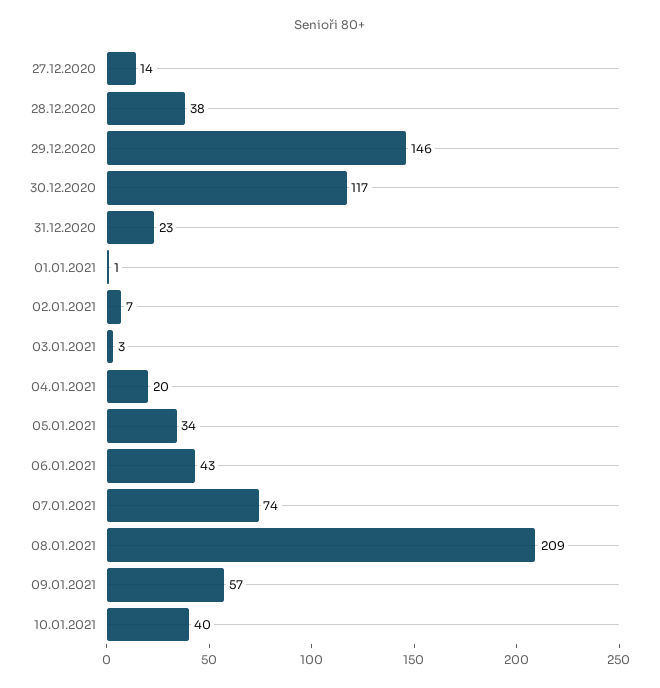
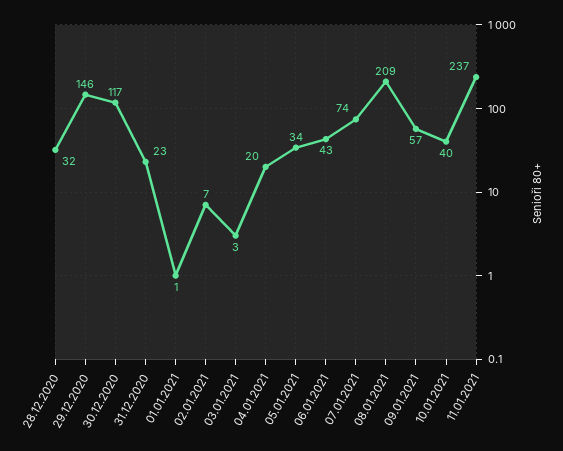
27.12.2020: 14 -> none
28.12.2020: 38 -> 32
11.01.2021: none -> 237

